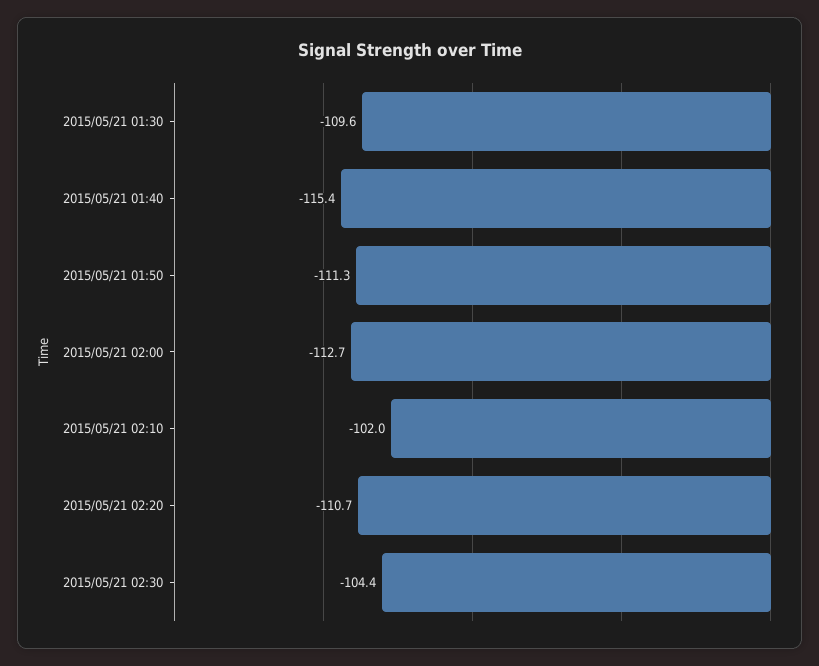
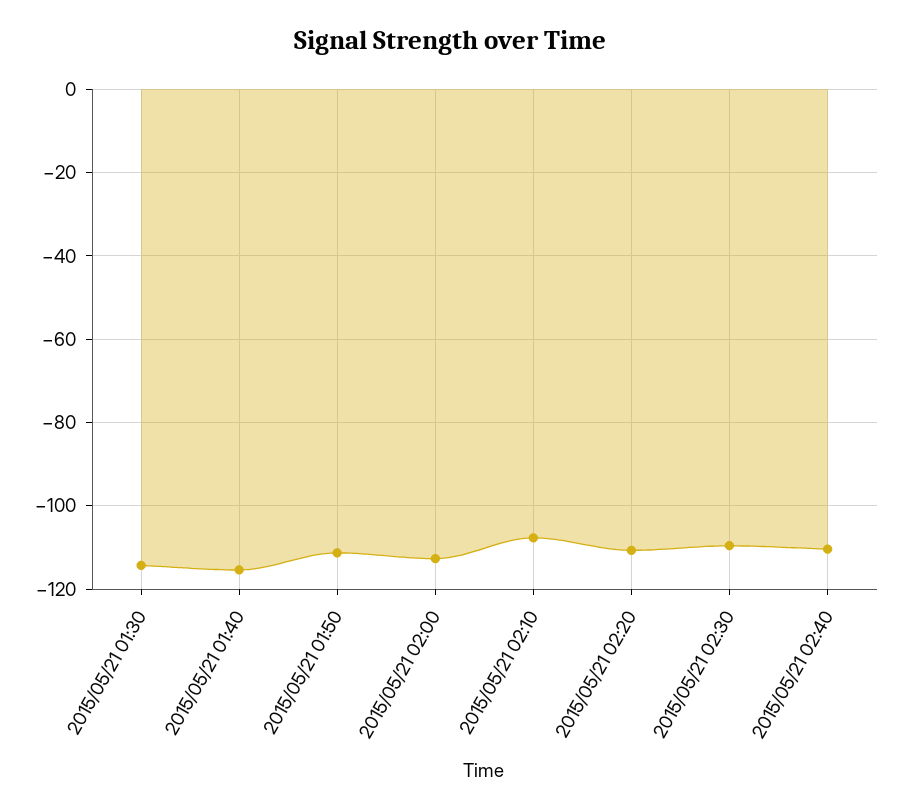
2015/05/21 01:30: -109.6 -> -114
2015/05/21 02:10: -102 -> -108
2015/05/21 02:30: -104.4 -> -110
2015/05/21 02:40: none -> -110

